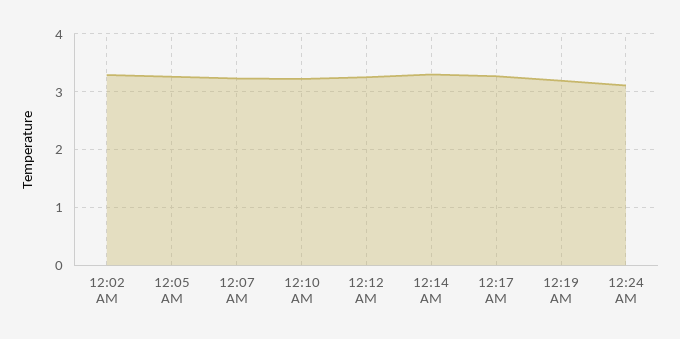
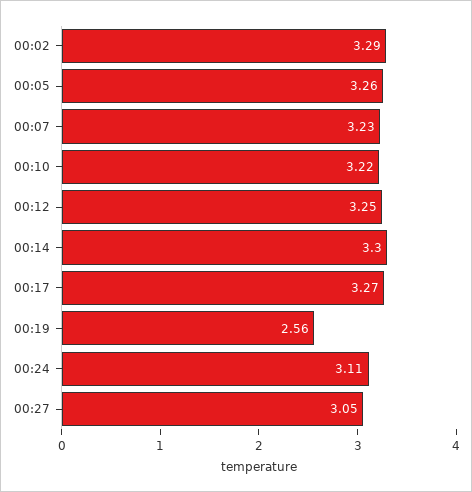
12:19 AM: 3.2 -> 2.56
00:27: none -> 3.05

